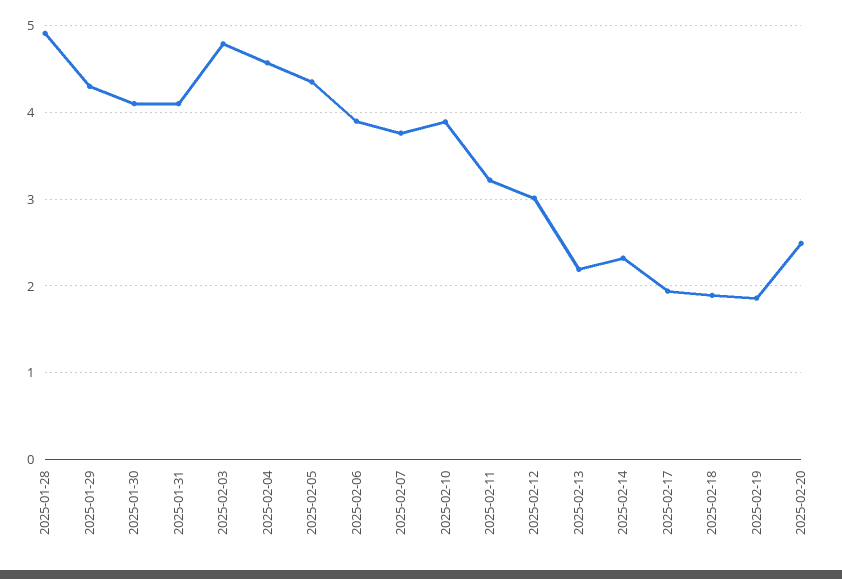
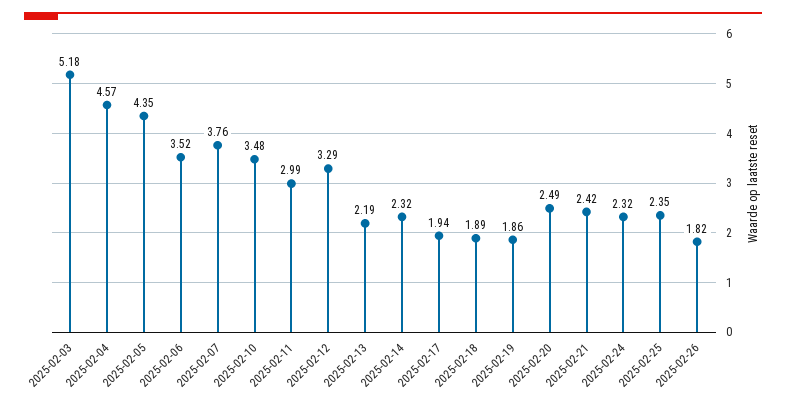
2025-01-28: 4.9 -> none
2025-01-29: 4.3 -> none
2025-01-30: 4.1 -> none
2025-01-31: 4.1 -> none
2025-02-03: 4.8 -> 5.18
2025-02-06: 3.9 -> 3.52
2025-02-10: 3.9 -> 3.48
2025-02-11: 3.2 -> 2.99
2025-02-12: 3 -> 3.29
2025-02-21: none -> 2.42
2025-02-24: none -> 2.32
2025-02-25: none -> 2.35
2025-02-26: none -> 1.82

